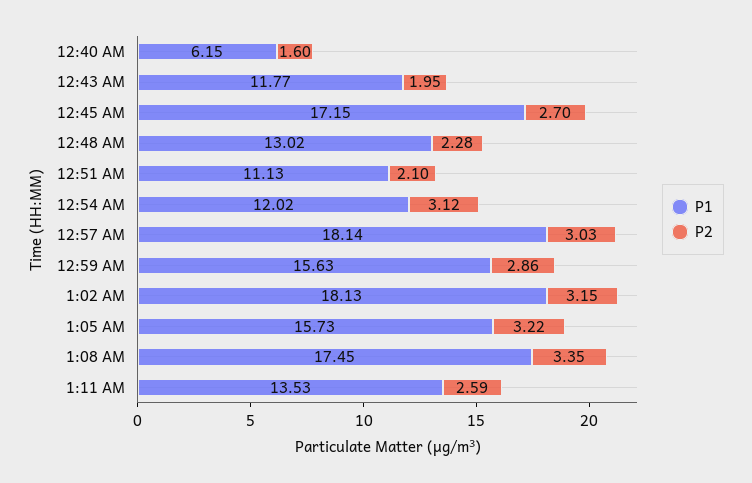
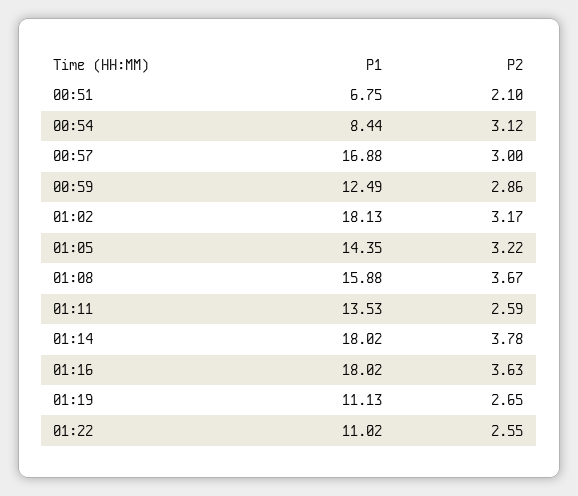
P1, 12:40 AM: 6.15 -> none
P2, 12:40 AM: 1.6 -> none
P1, 12:43 AM: 11.77 -> none
P2, 12:43 AM: 1.95 -> none
P1, 12:45 AM: 17.15 -> none
P2, 12:45 AM: 2.7 -> none
P1, 12:48 AM: 13.02 -> none
P2, 12:48 AM: 2.28 -> none
P1, 12:51 AM: 11.13 -> 6.75
P1, 12:54 AM: 12.02 -> 8.44
P1, 12:57 AM: 18.14 -> 16.88
P2, 12:57 AM: 3.03 -> 3
P1, 12:59 AM: 15.63 -> 12.49
P2, 1:02 AM: 3.15 -> 3.17
P1, 1:05 AM: 15.73 -> 14.35
P1, 1:08 AM: 17.45 -> 15.88
P2, 1:08 AM: 3.35 -> 3.67
P1, 01:14: none -> 18.02
P2, 01:14: none -> 3.78
P1, 01:16: none -> 18.02
P2, 01:16: none -> 3.63
P1, 01:19: none -> 11.13
P2, 01:19: none -> 2.65
P1, 01:22: none -> 11.02
P2, 01:22: none -> 2.55

